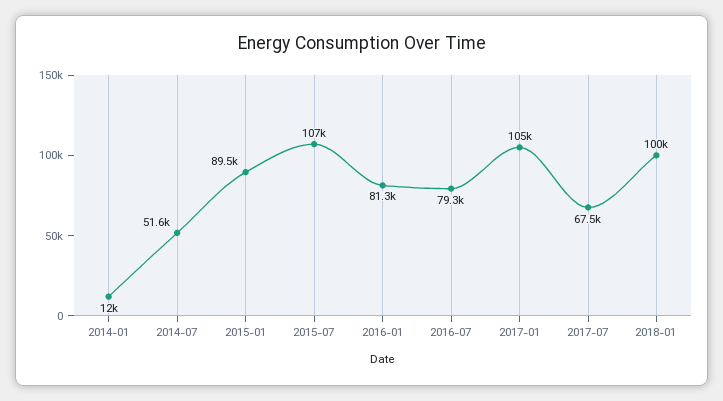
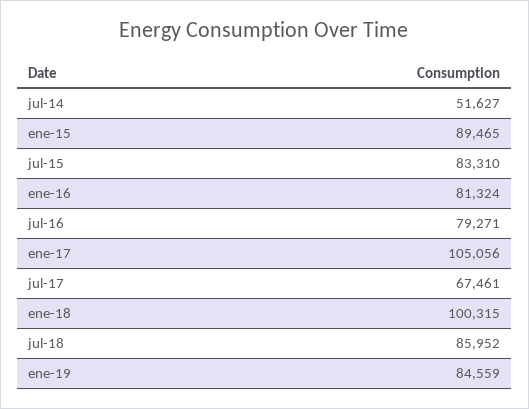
2014-01: 12000 -> none
2015-07: 107000 -> 83310
jul-18: none -> 85952
ene-19: none -> 84559

